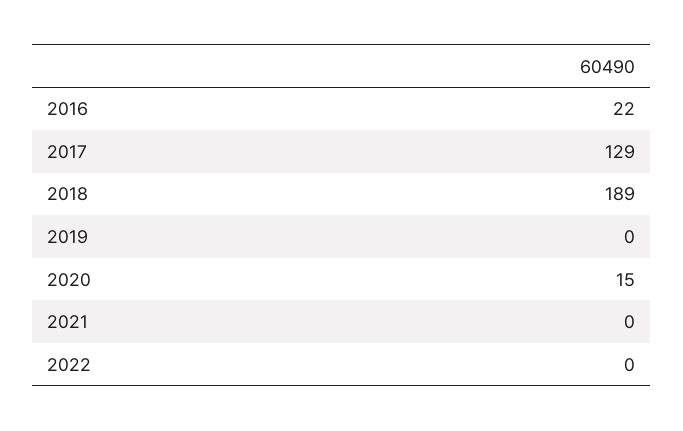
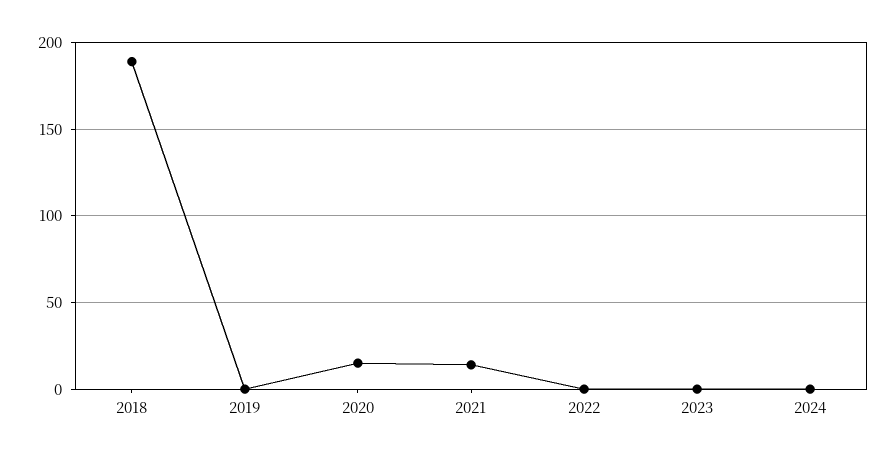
2016: 22 -> none
2017: 129 -> none
2021: 0 -> 15
2023: none -> 0
2024: none -> 0

